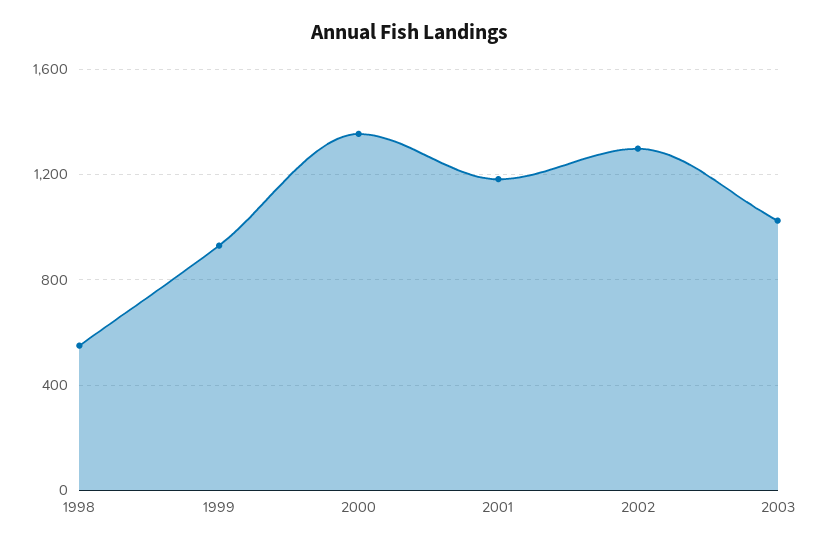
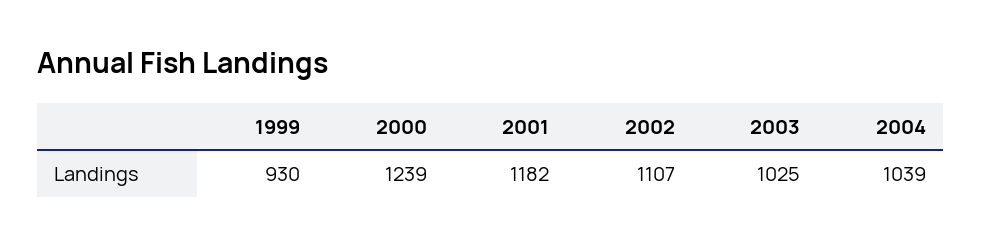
1998: 550 -> none
2000: 1350 -> 1239
2002: 1300 -> 1107
2004: none -> 1039

